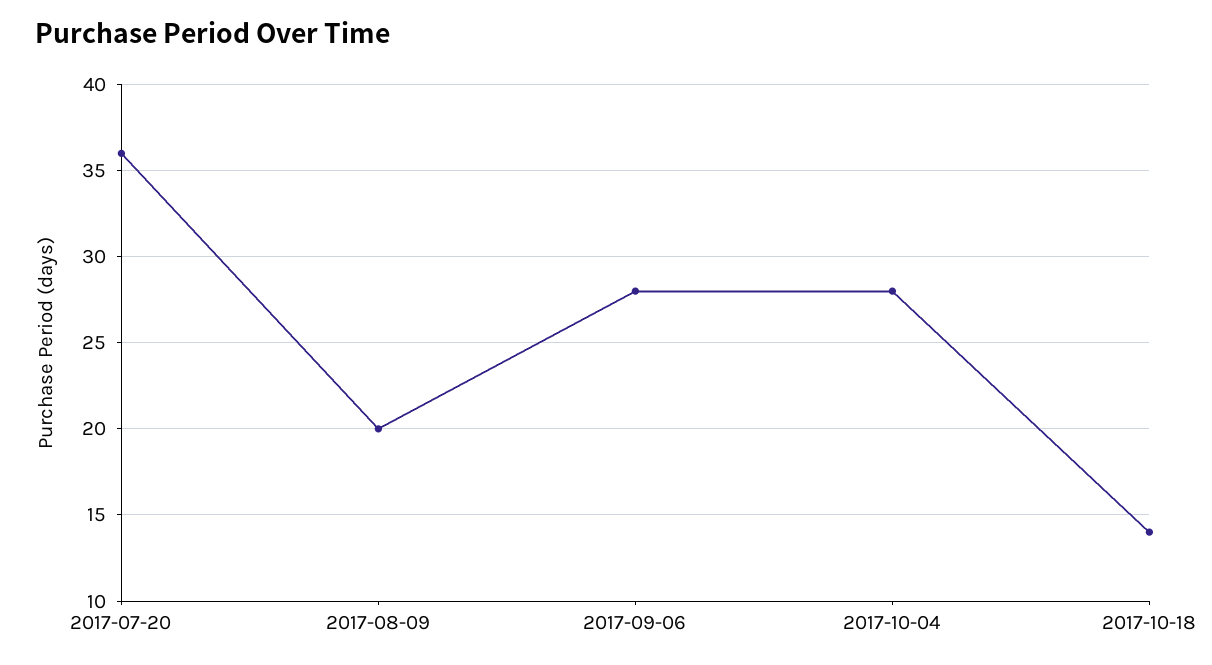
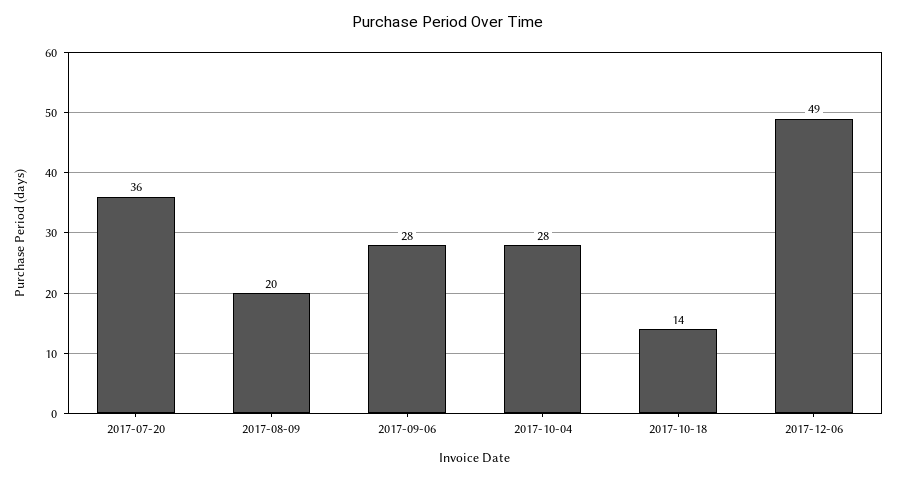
2017-12-06: none -> 49

